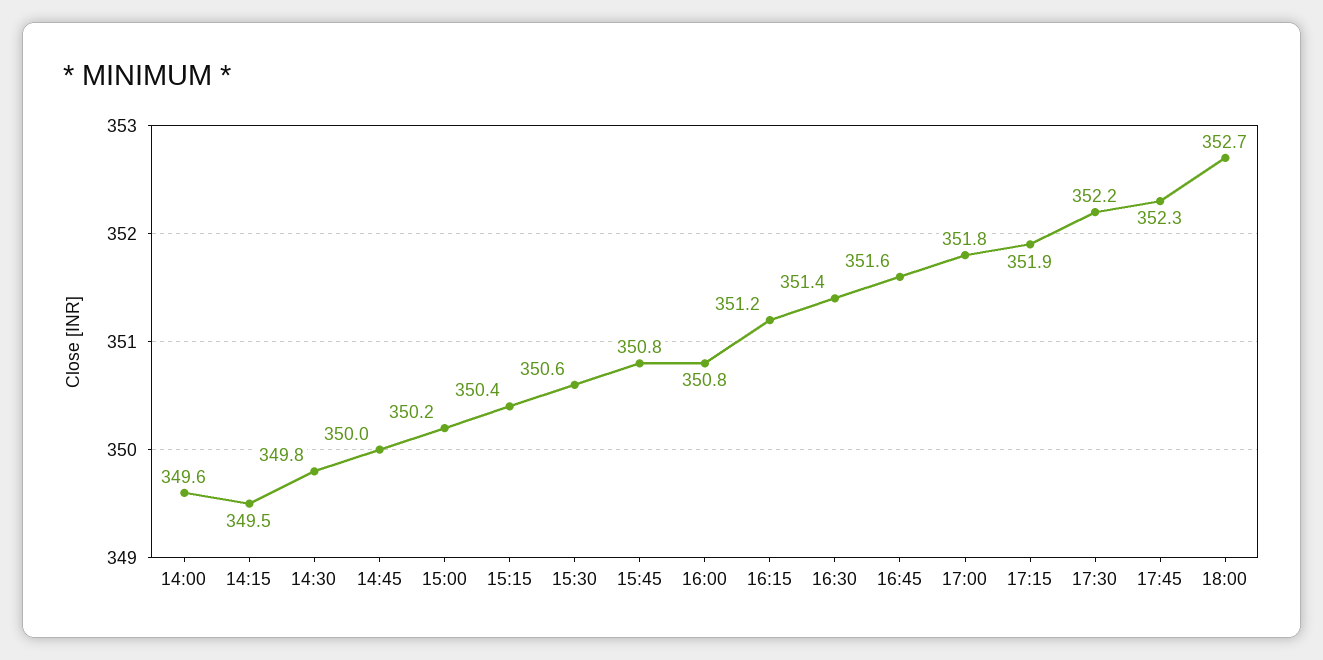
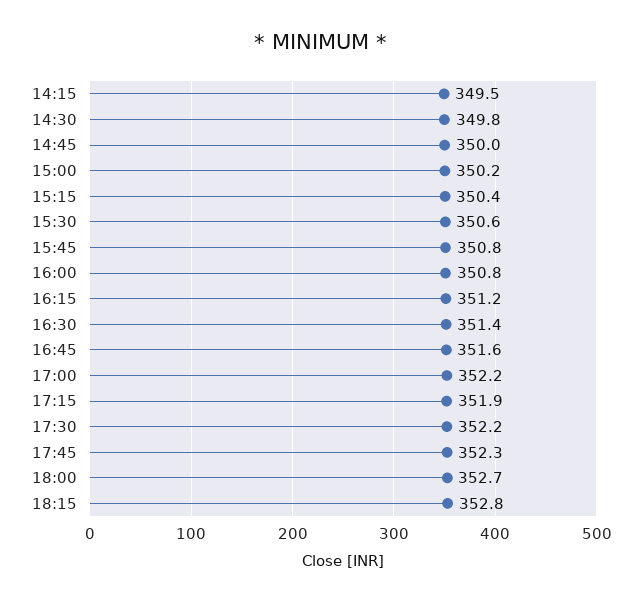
14:00: 349.6 -> none
17:00: 351.8 -> 352.2
18:15: none -> 352.8

